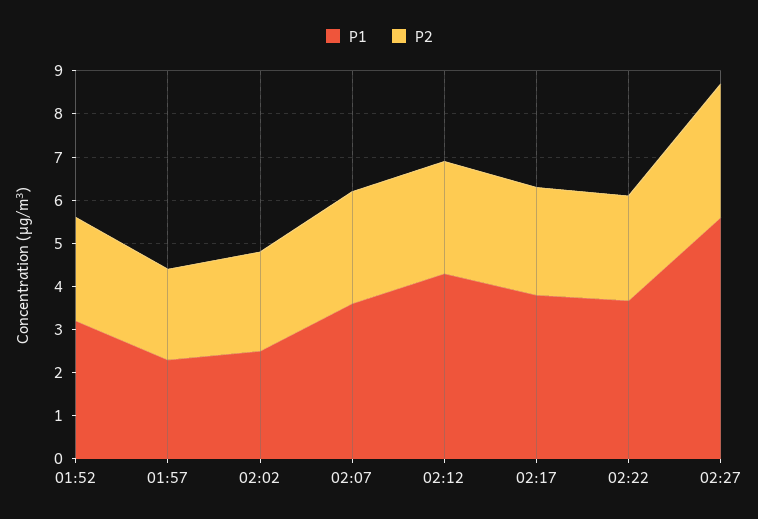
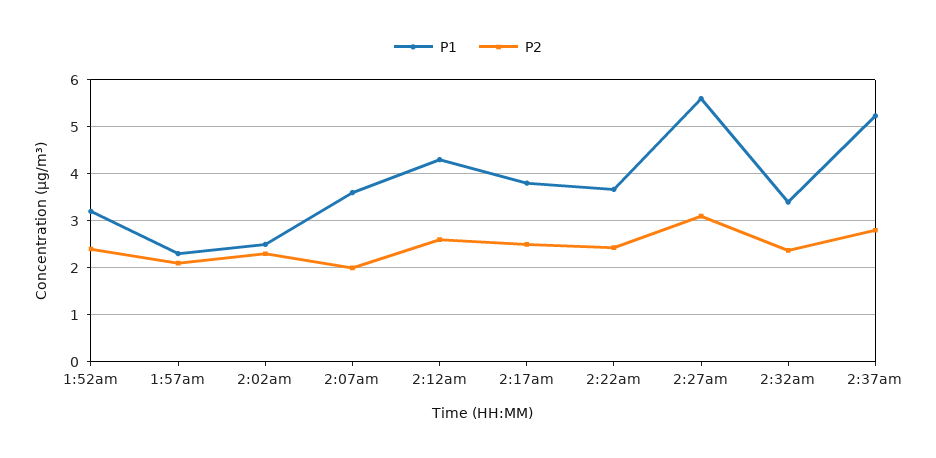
P2, 02:07: 2.6 -> 2
P1, 2:32am: none -> 3.4
P2, 2:32am: none -> 2.4
P1, 2:37am: none -> 5.2
P2, 2:37am: none -> 2.8

